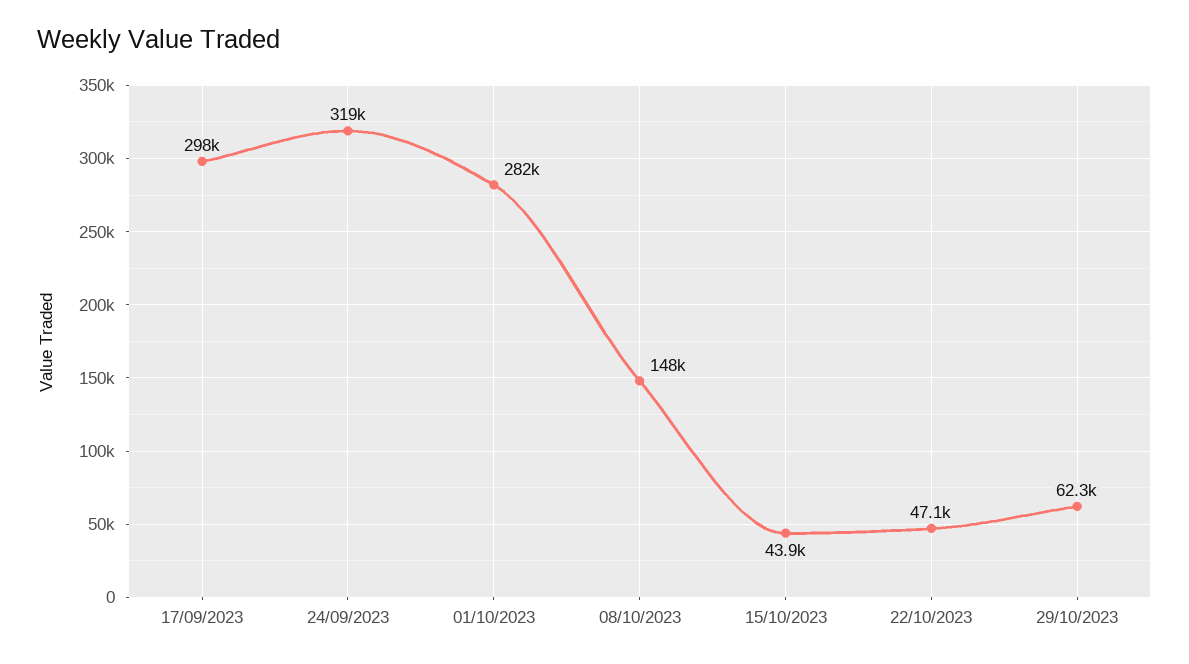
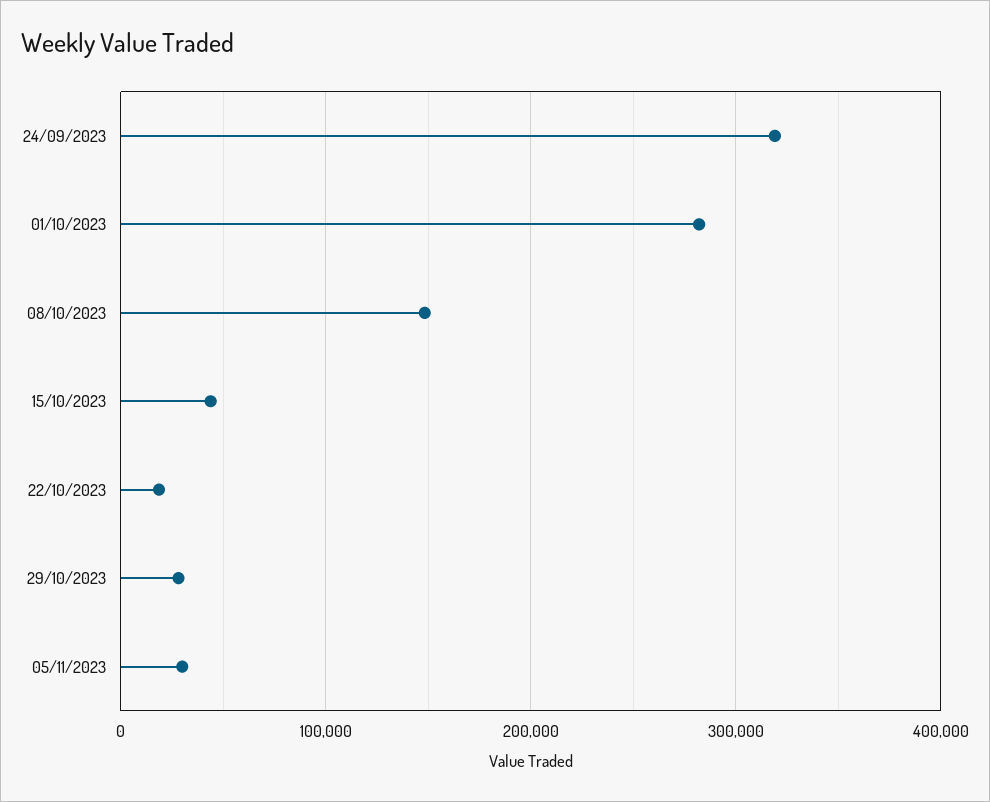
17/09/2023: 298000 -> none
22/10/2023: 47100 -> 20000
29/10/2023: 62300 -> 30000
05/11/2023: none -> 30000

